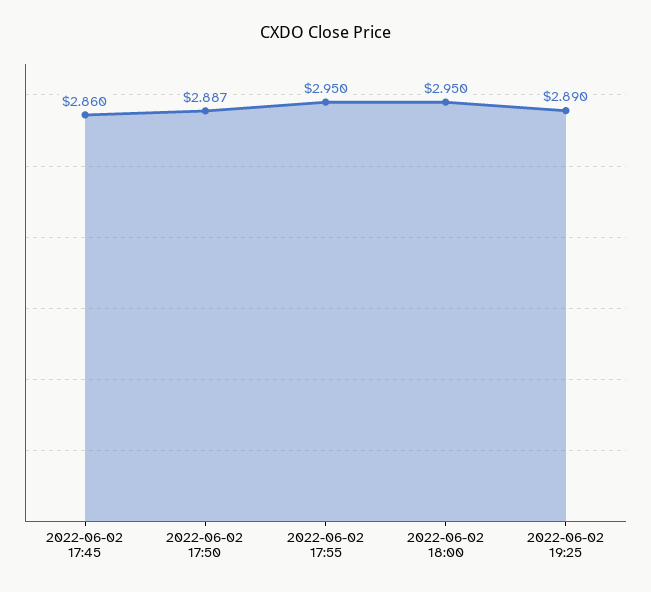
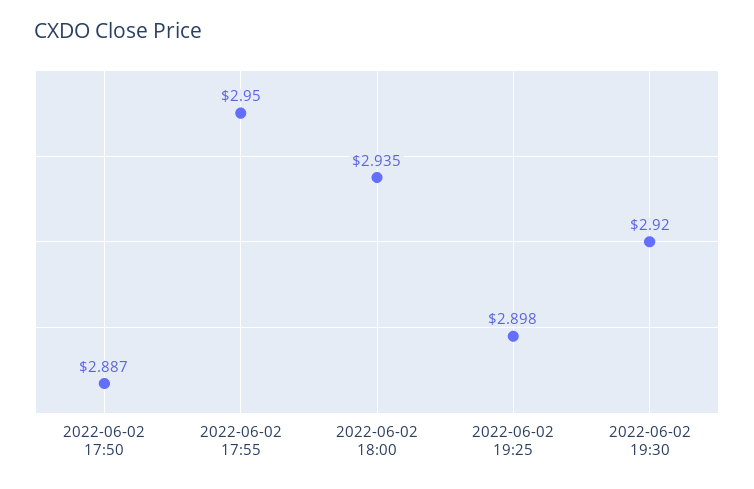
2022-06-02 17:45: 2.86 -> none
2022-06-02 18:00: 2.95 -> 2.935
2022-06-02 19:25: 2.89 -> 2.898
2022-06-02 19:30: none -> 2.92

